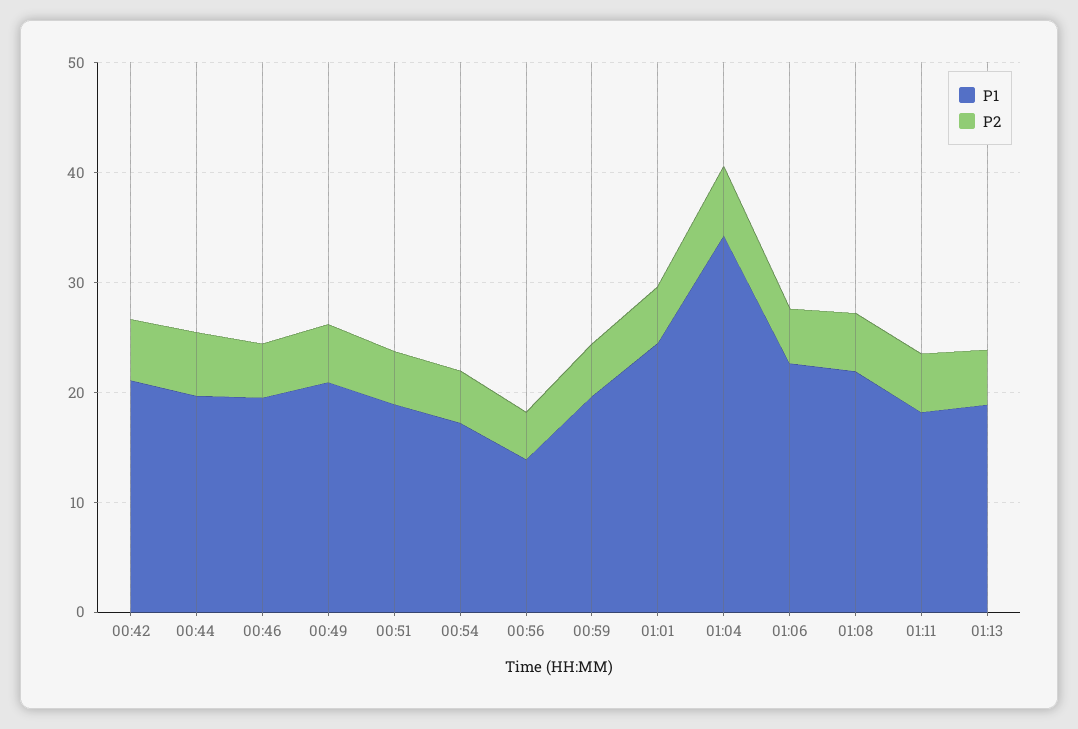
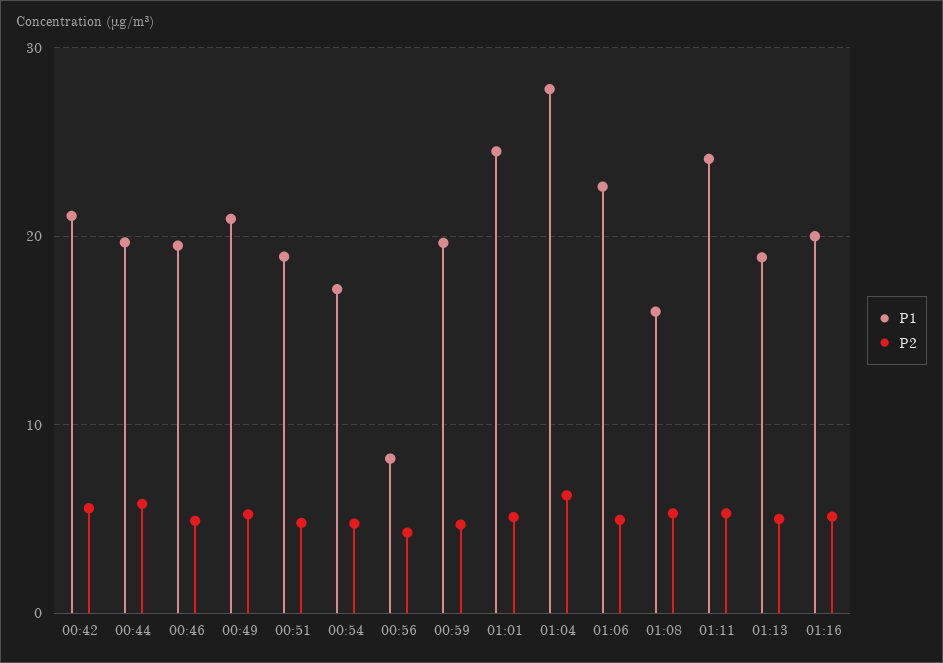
P1, 00:56: 14 -> 8
P1, 01:04: 34 -> 28
P1, 01:08: 22 -> 16
P1, 01:11: 18 -> 24
P1, 01:16: none -> 20
P2, 01:16: none -> 5

